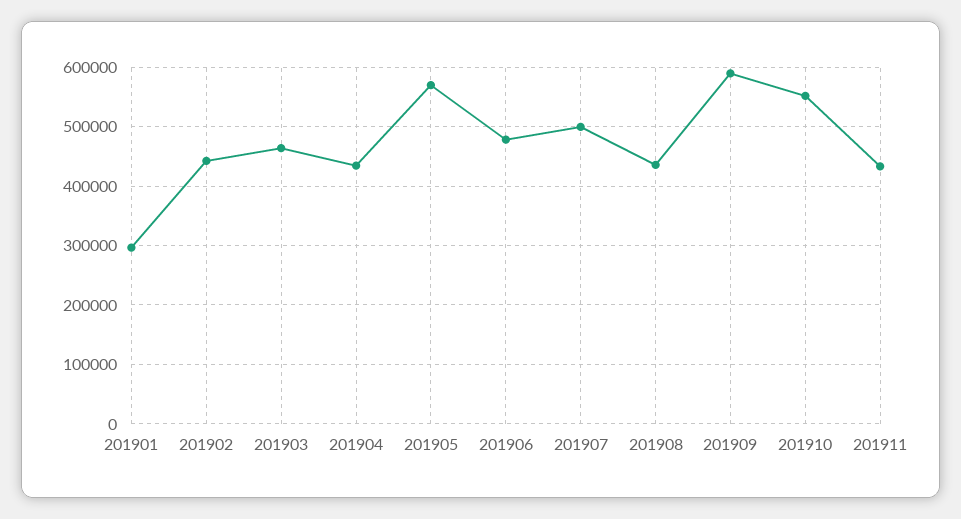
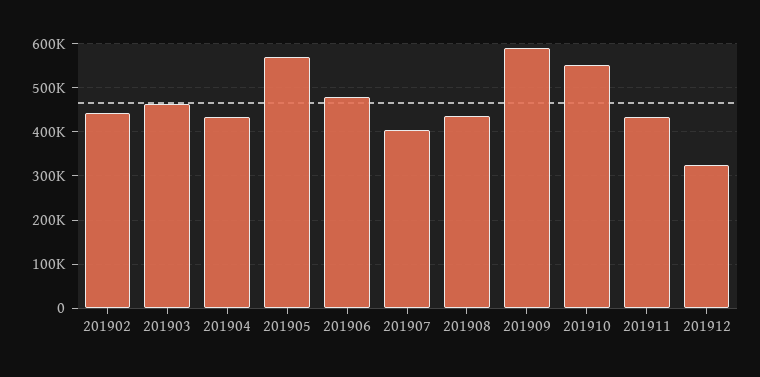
201901: 300000 -> none
201907: 500000 -> 400000
201912: none -> 320000

